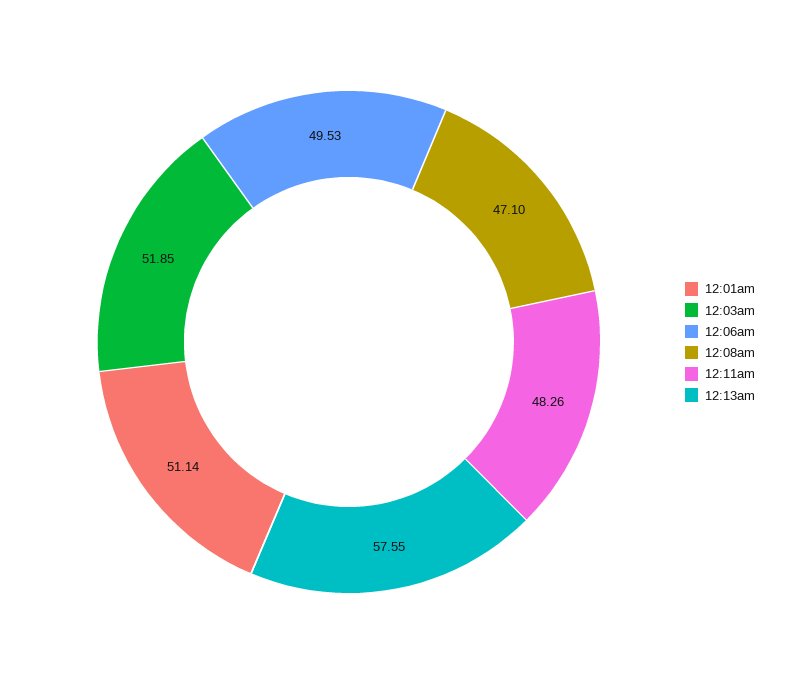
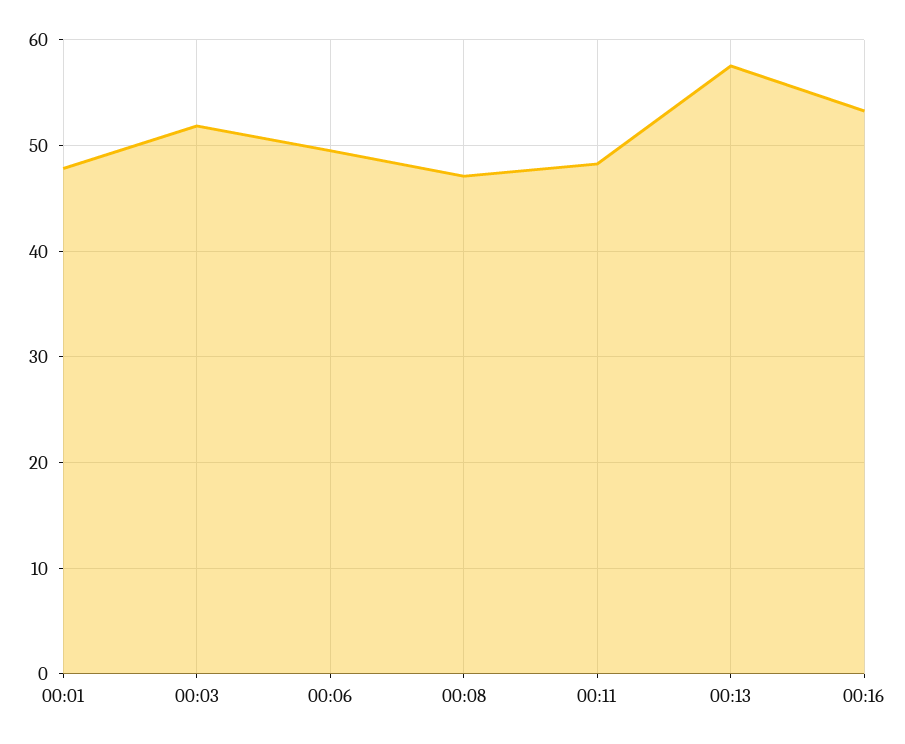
12:01am: 51.14 -> 48
00:16: none -> 53

